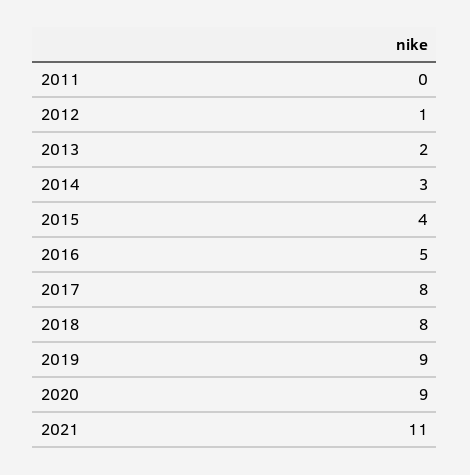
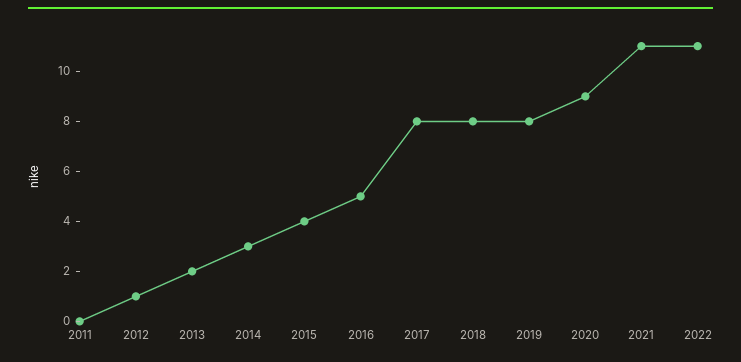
2019: 9 -> 8
2022: none -> 11

